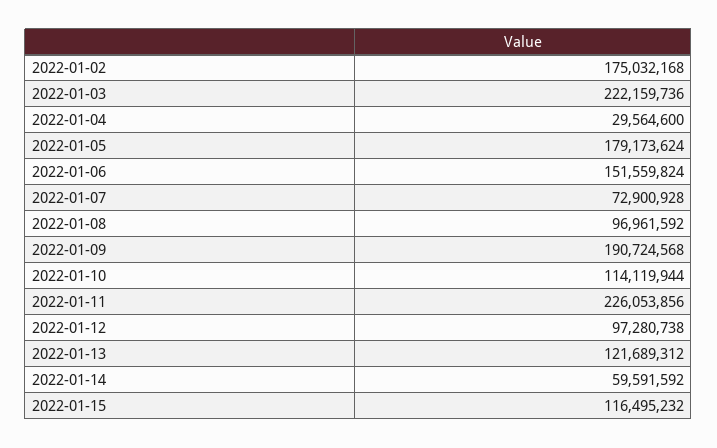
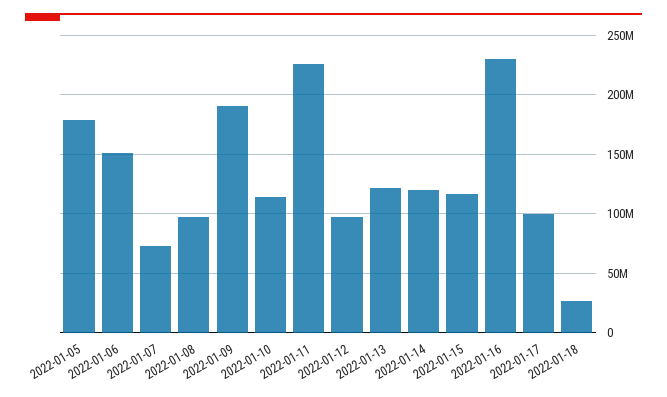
2022-01-02: 175032168 -> none
2022-01-03: 222159736 -> none
2022-01-04: 29564600 -> none
2022-01-14: 59591592 -> 120000000
2022-01-16: none -> 230000000
2022-01-17: none -> 100000000
2022-01-18: none -> 30000000

